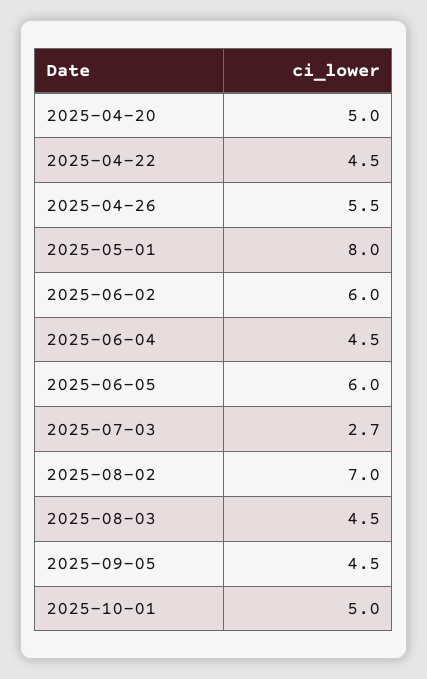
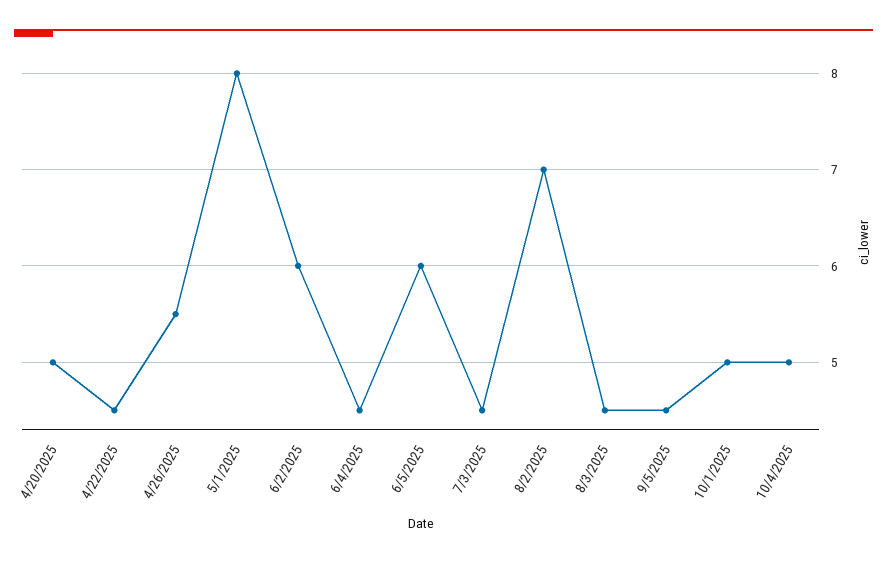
2025-07-03: 2.7 -> 4.5
10/4/2025: none -> 5

